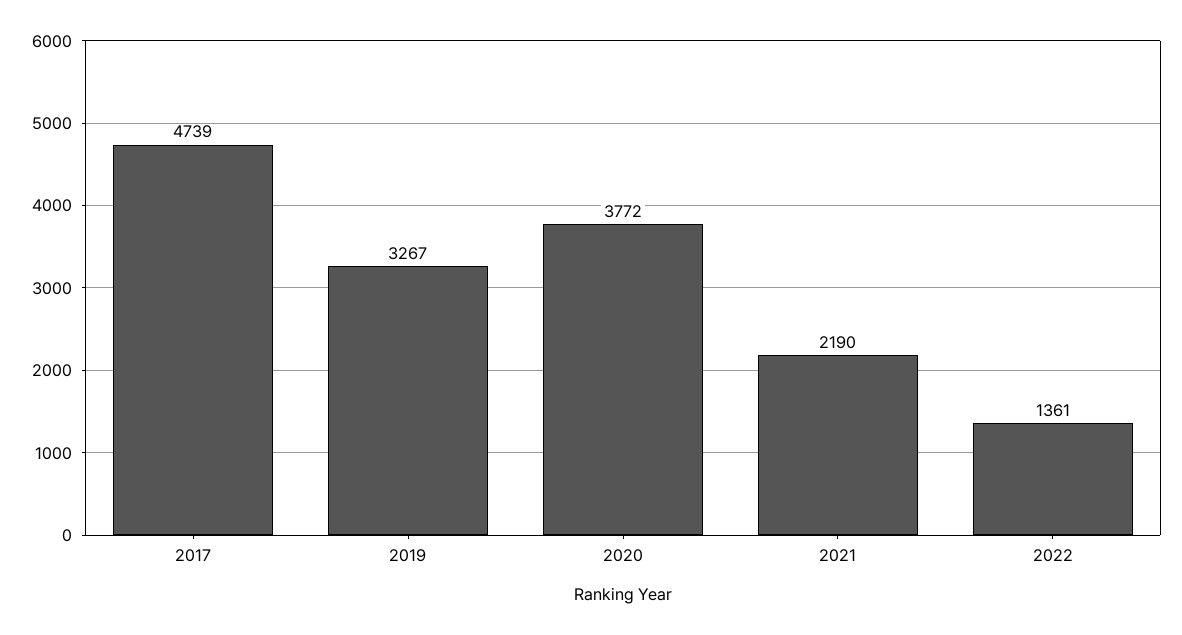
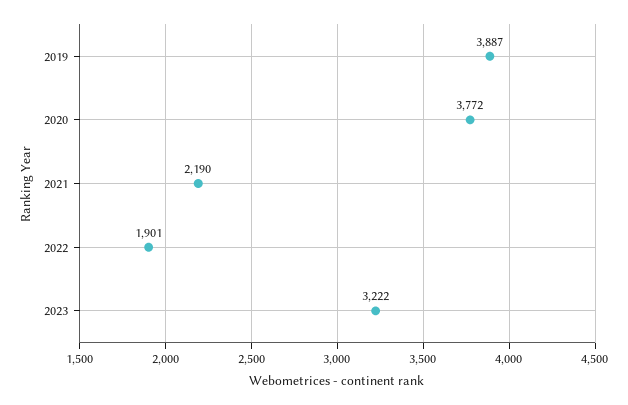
2017: 4739 -> none
2019: 3267 -> 3887
2022: 1361 -> 1901
2023: none -> 3222

